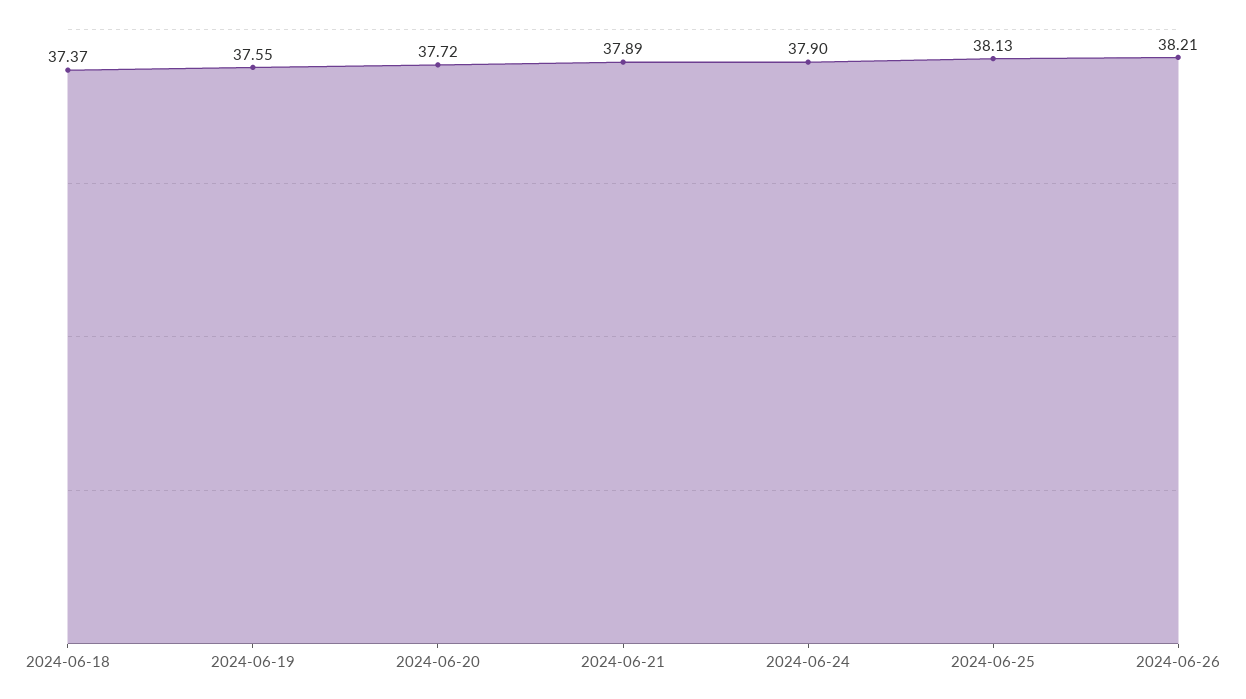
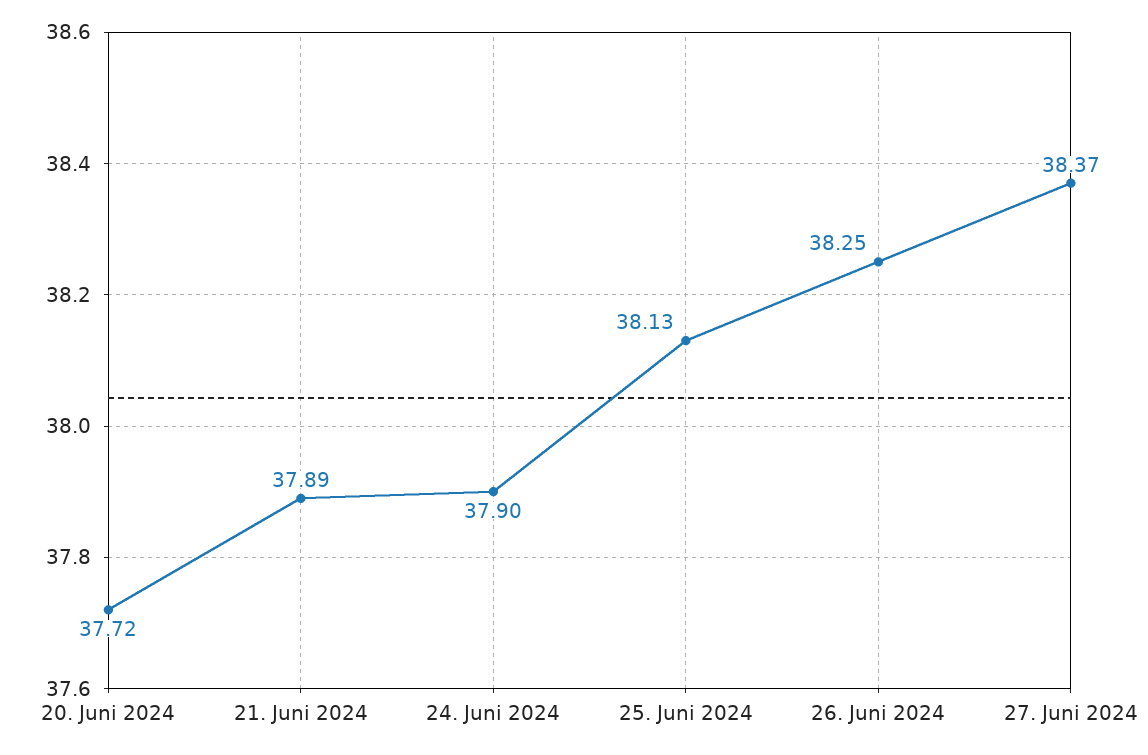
2024-06-18: 37.37 -> none
2024-06-19: 37.55 -> none
2024-06-26: 38.21 -> 38.25
27. Juni 2024: none -> 38.37

